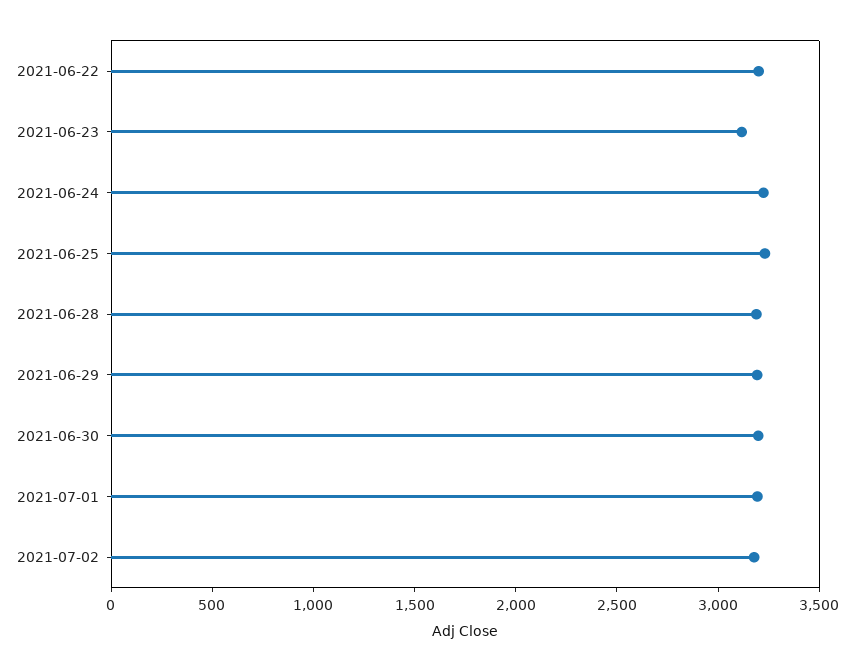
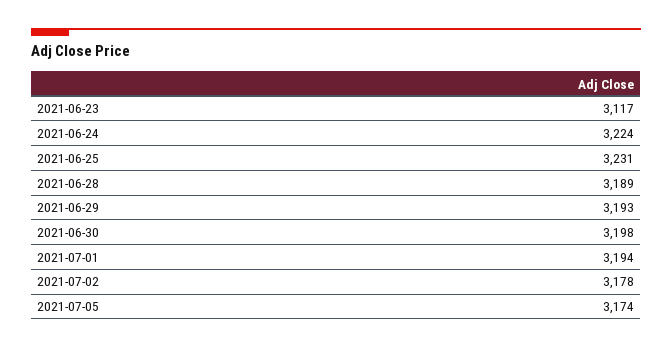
2021-06-22: 3200 -> none
2021-07-05: none -> 3174

